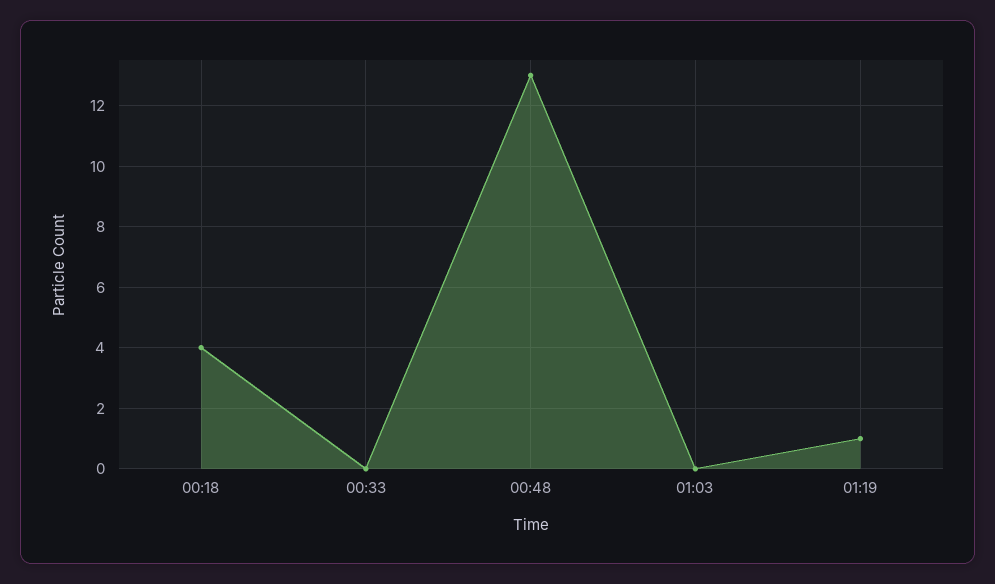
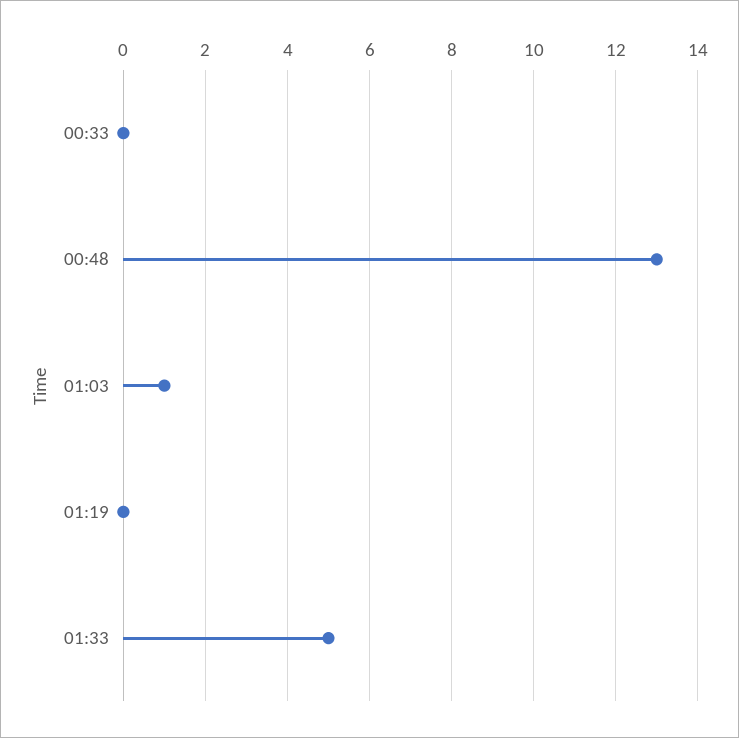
00:18: 4 -> none
01:03: 0 -> 1
01:19: 1 -> 0
01:33: none -> 5

